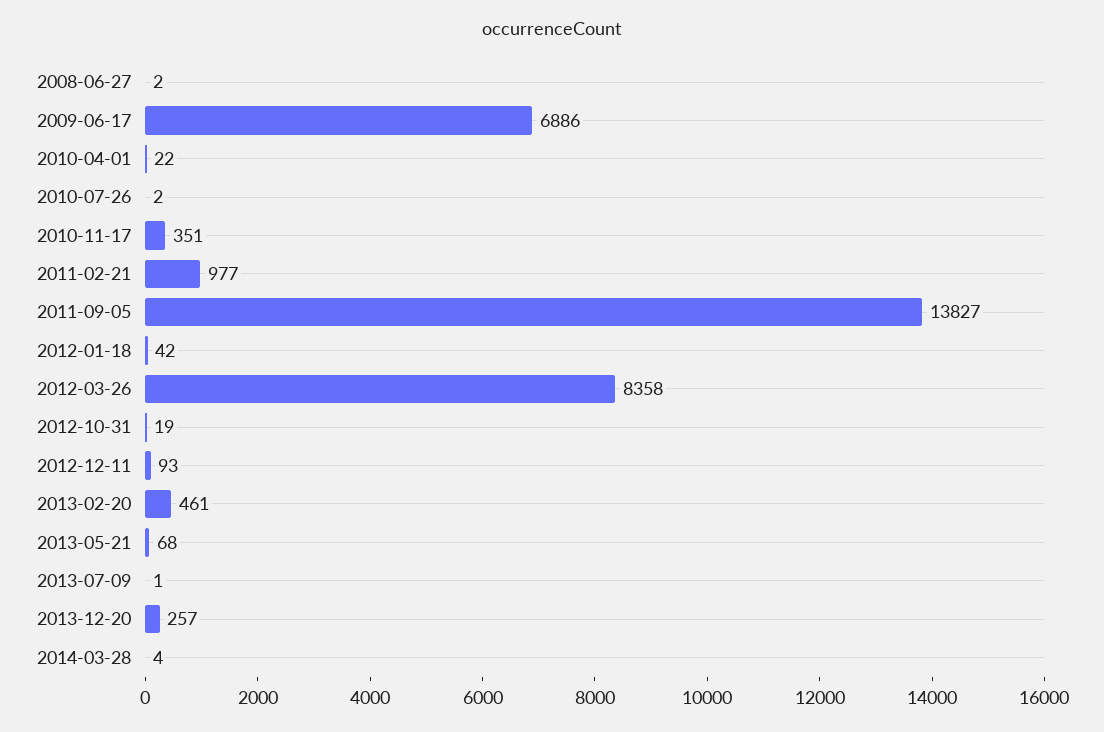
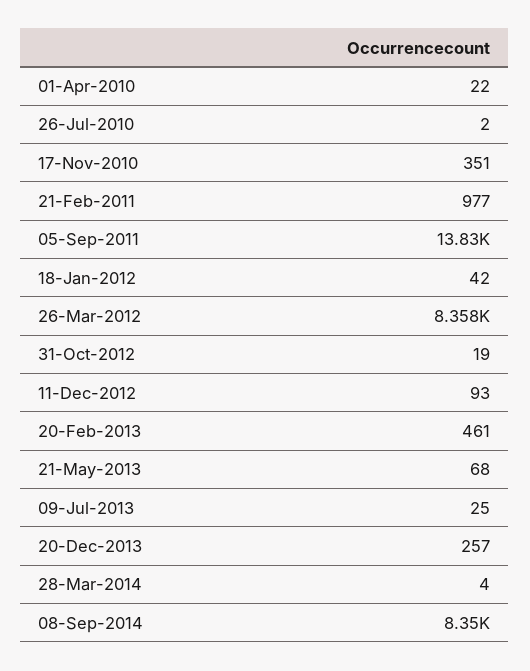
2008-06-27: 2 -> none
2009-06-17: 6886 -> none
2013-07-09: 1 -> 25
08-Sep-2014: none -> 8350

